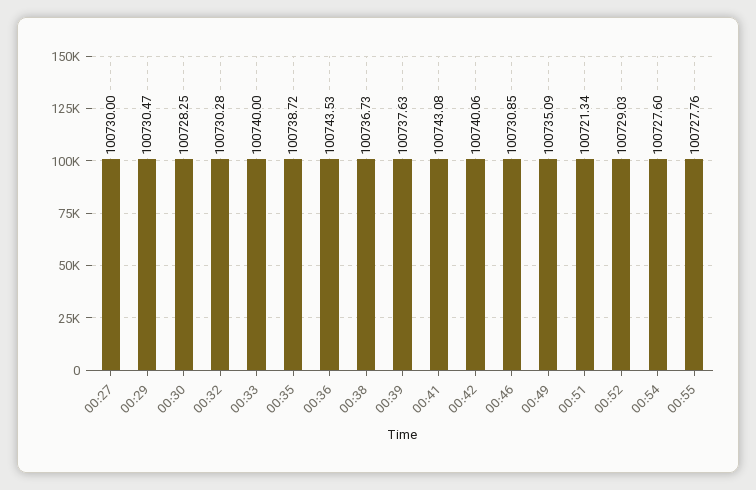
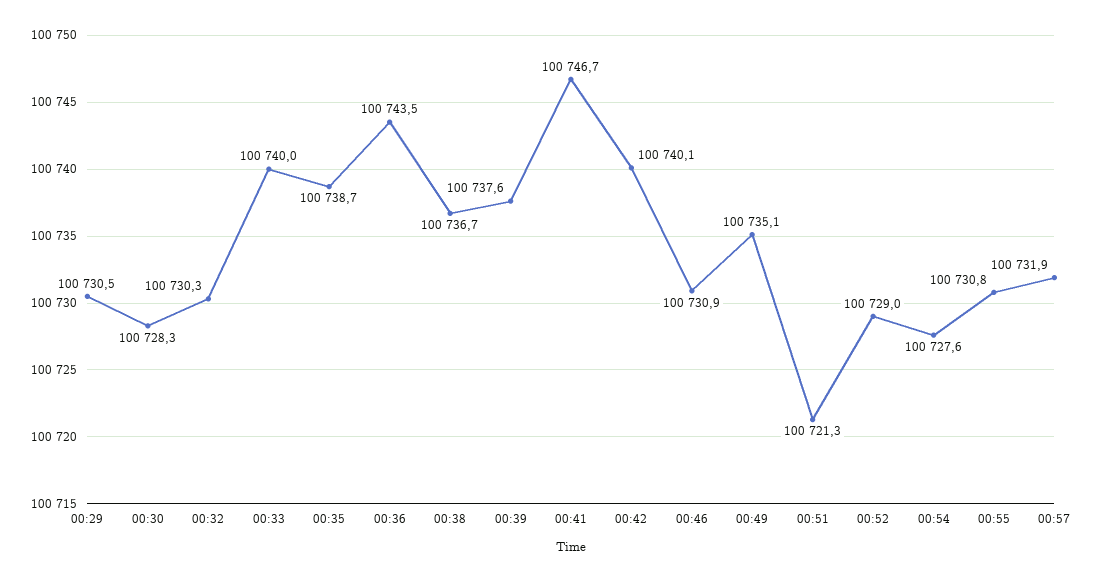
00:27: 100730 -> none
00:41: 100743.08 -> 100746.7
00:55: 100727.76 -> 100730.8
00:57: none -> 100731.9

